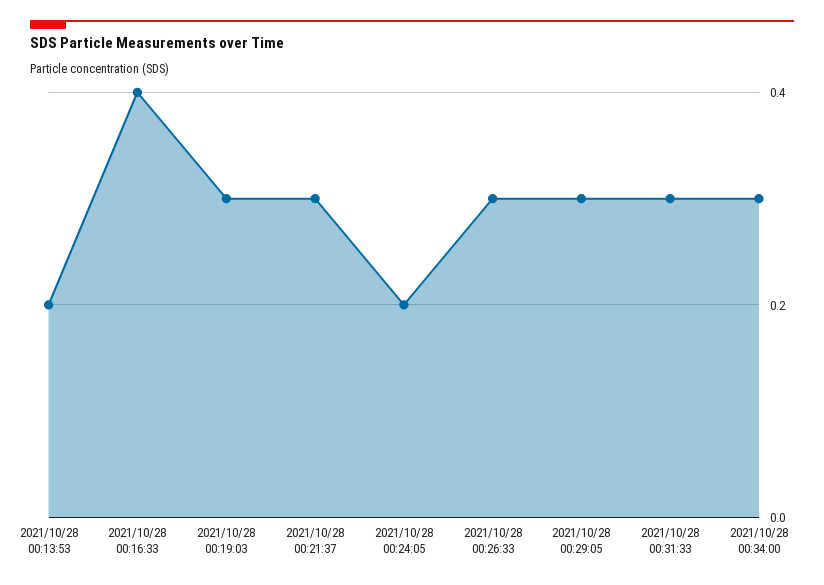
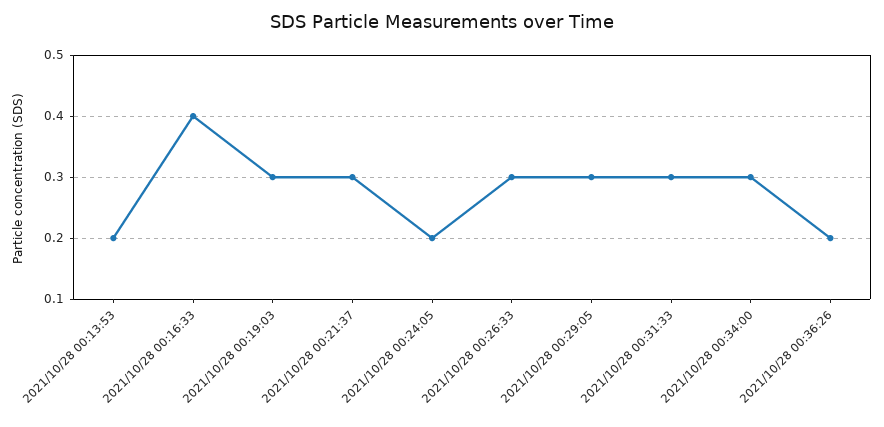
2021/10/28 00:36:26: none -> 0.2

